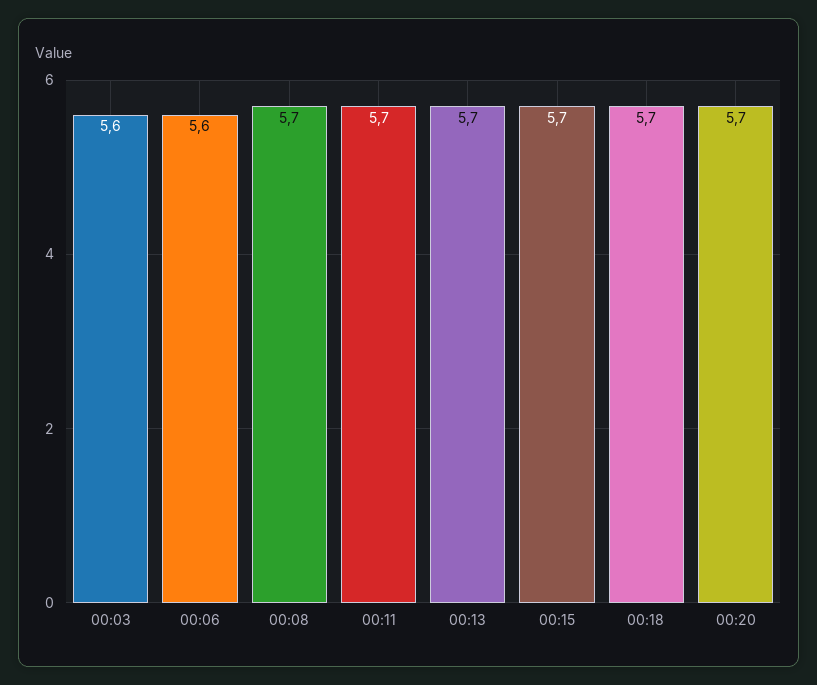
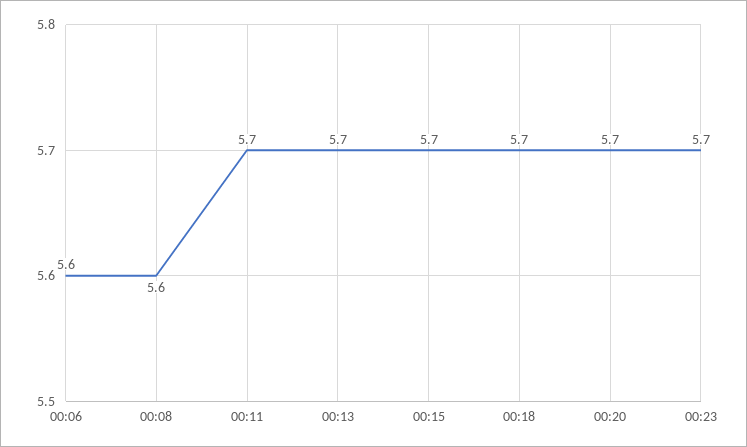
00:03: 5.6 -> none
00:08: 5.7 -> 5.6
00:23: none -> 5.7

